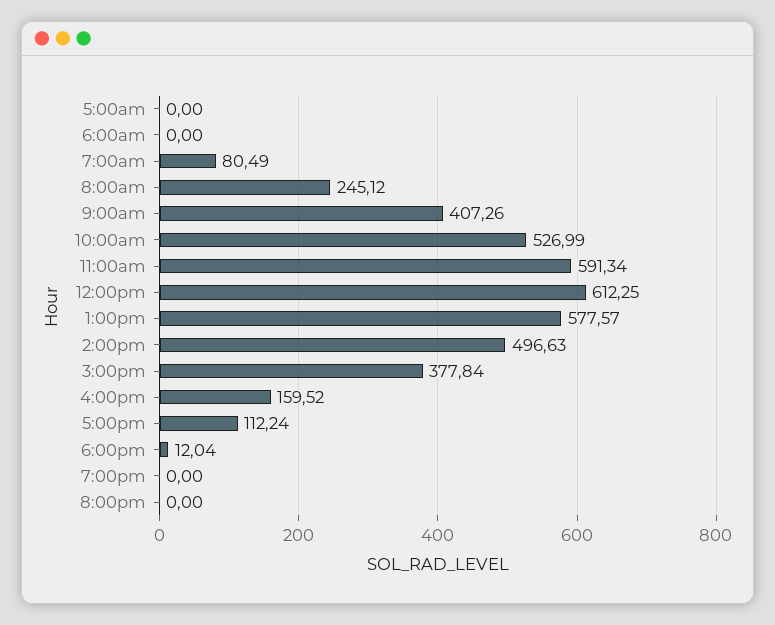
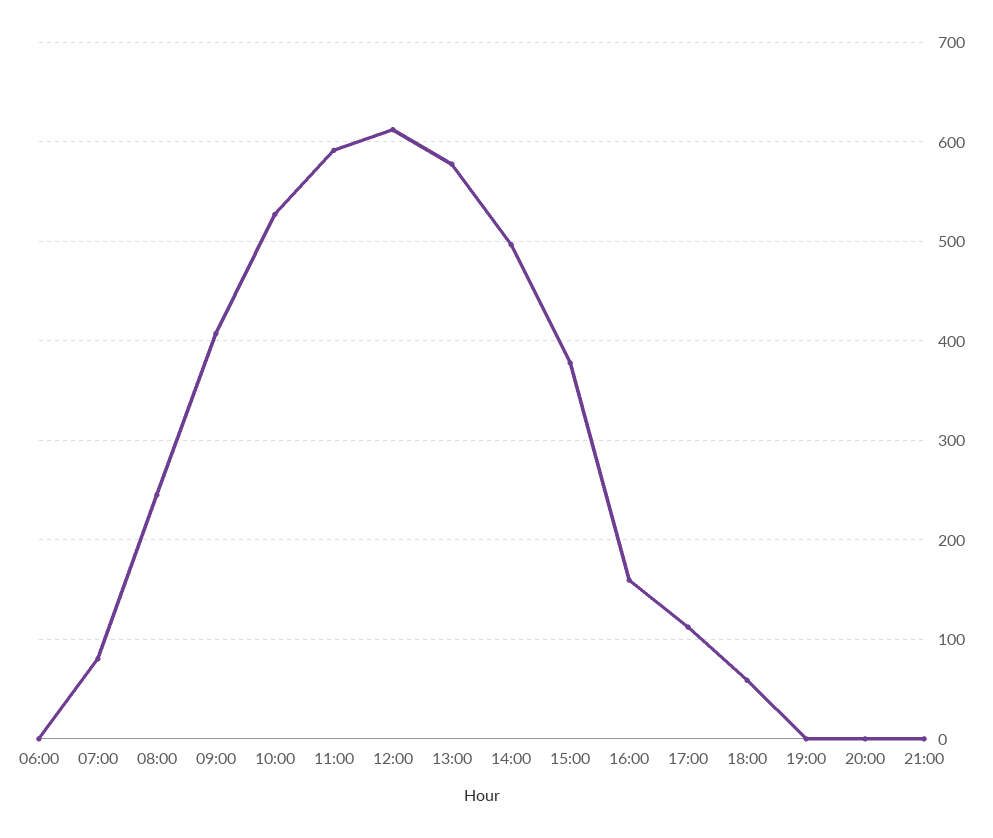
5:00am: 0 -> none
6:00pm: 12.04 -> 60
21:00: none -> 0

